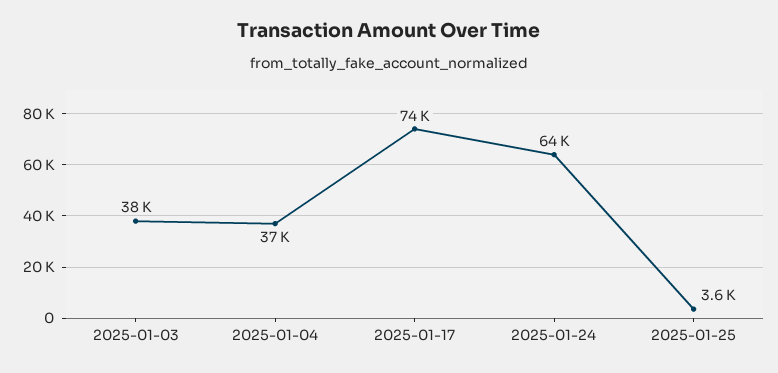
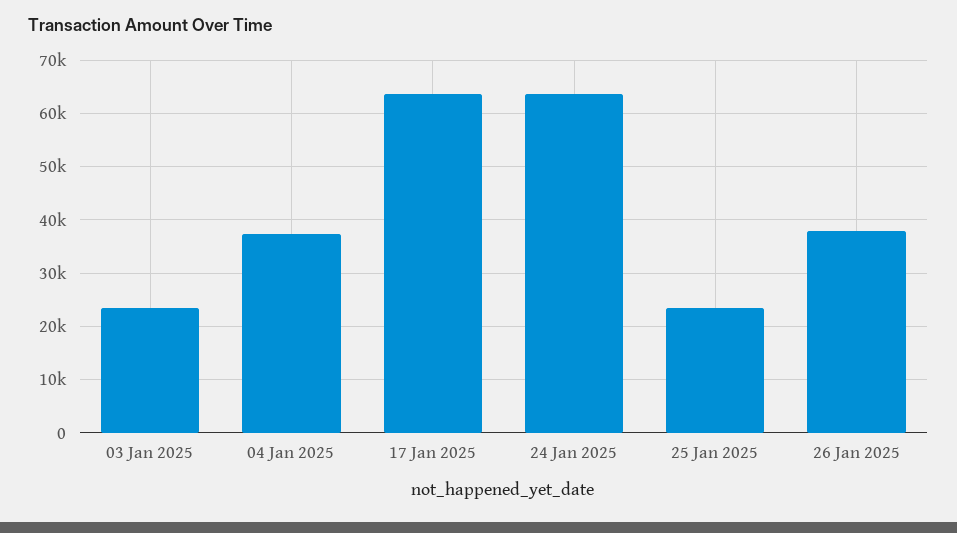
2025-01-03: 38000 -> 24000
2025-01-17: 74000 -> 64000
2025-01-25: 3600 -> 24000
26 Jan 2025: none -> 38000

